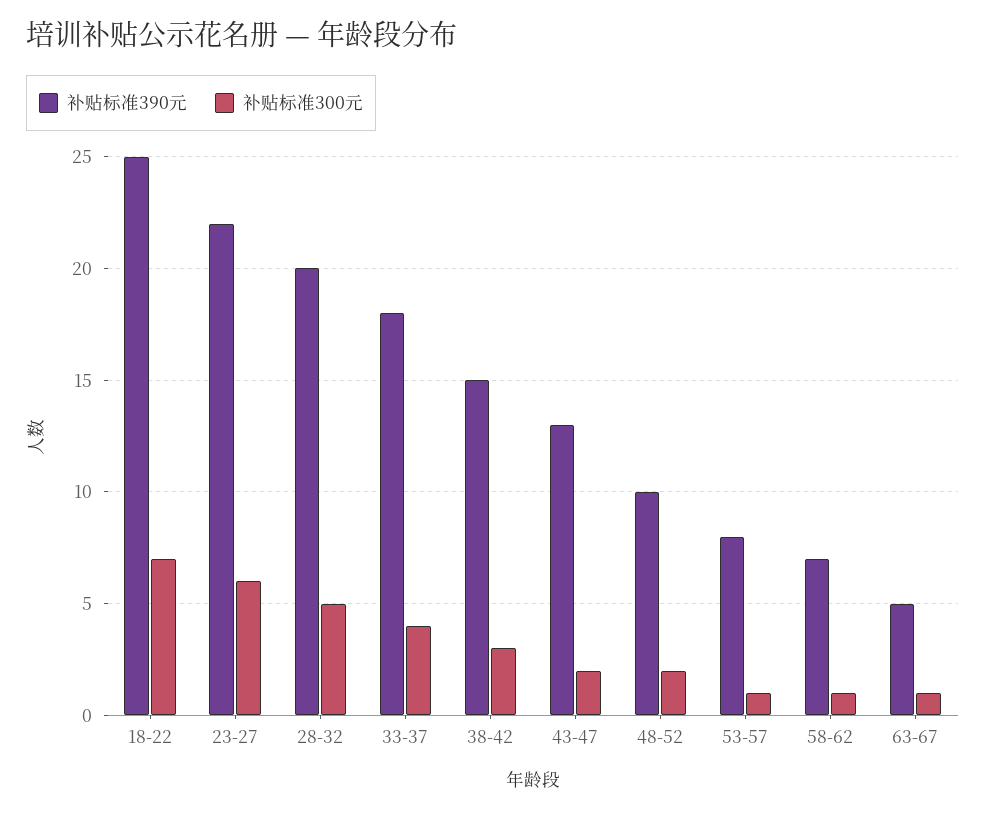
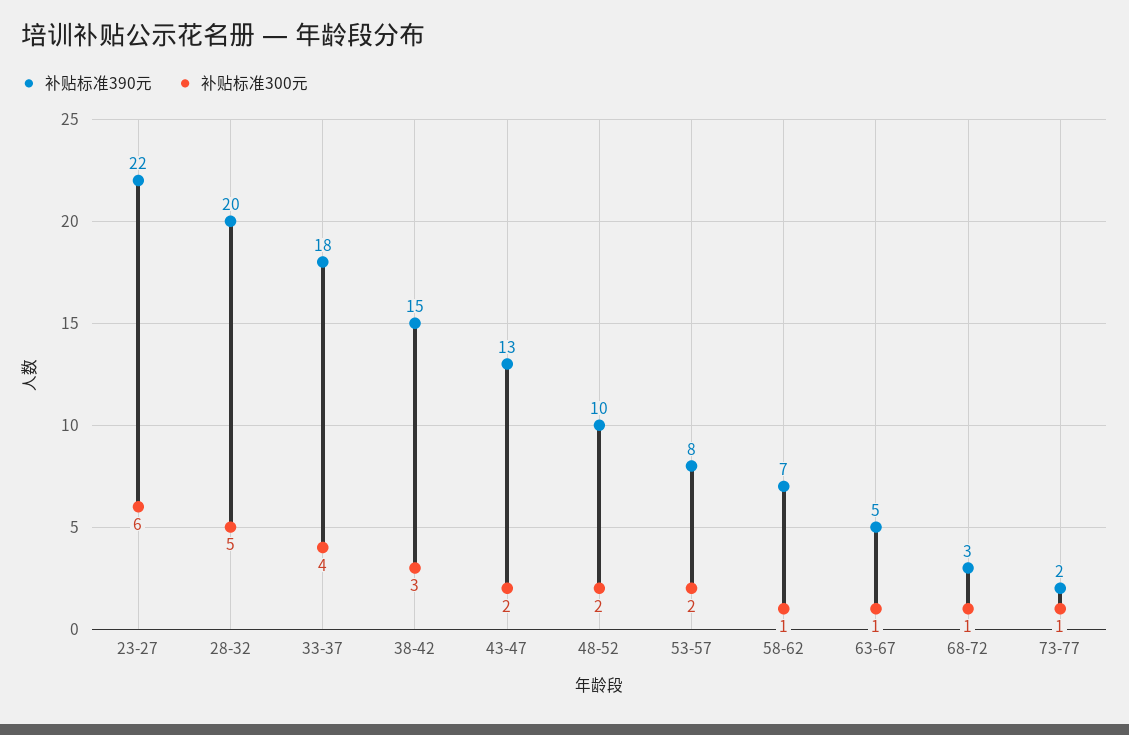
补贴标准390元, 18-22: 25 -> none
补贴标准300元, 18-22: 7 -> none
补贴标准300元, 53-57: 1 -> 2
补贴标准390元, 68-72: none -> 3
补贴标准300元, 68-72: none -> 1
补贴标准390元, 73-77: none -> 2
补贴标准300元, 73-77: none -> 1

